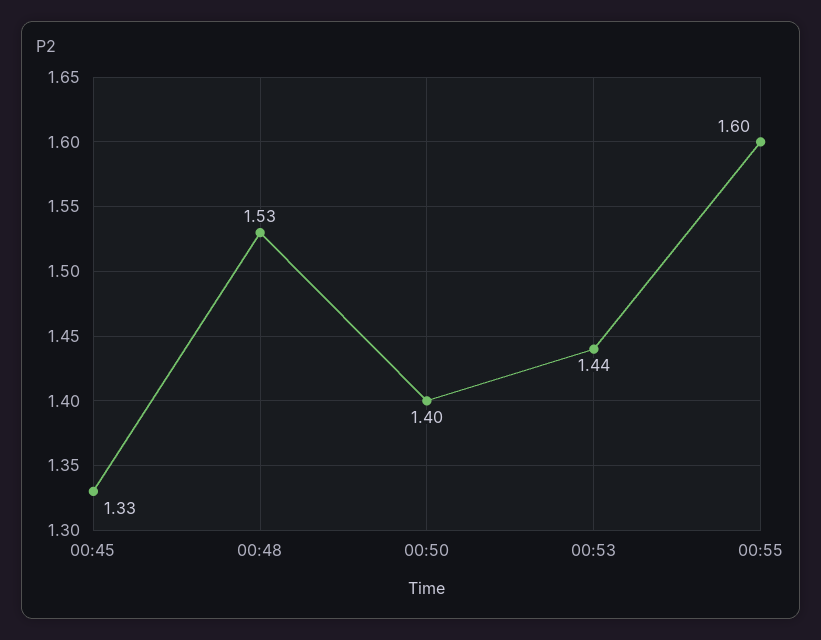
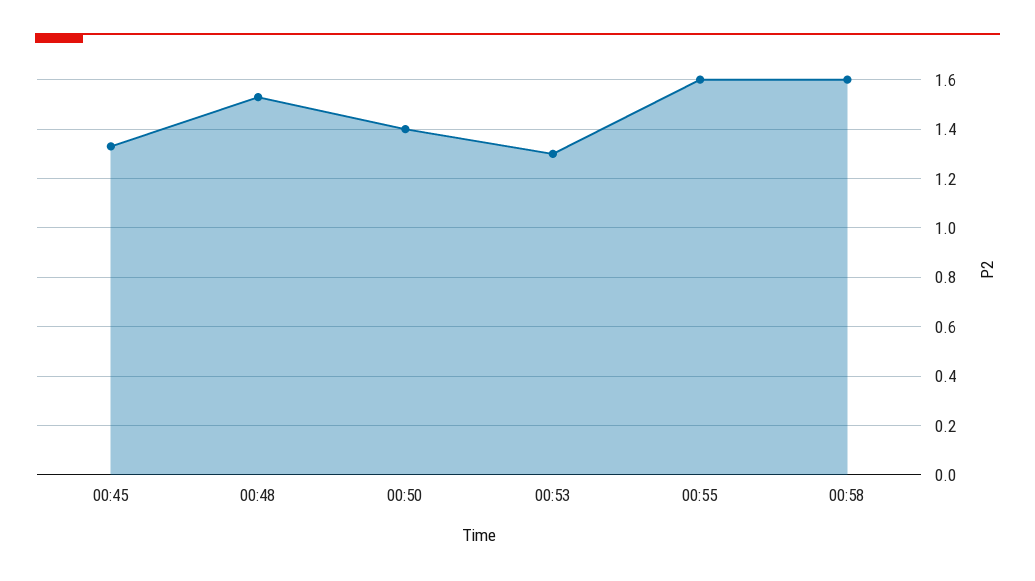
00:53: 1.44 -> 1.3
00:58: none -> 1.6

